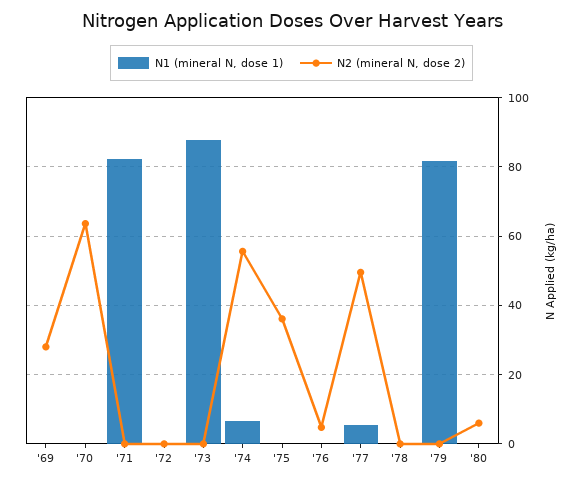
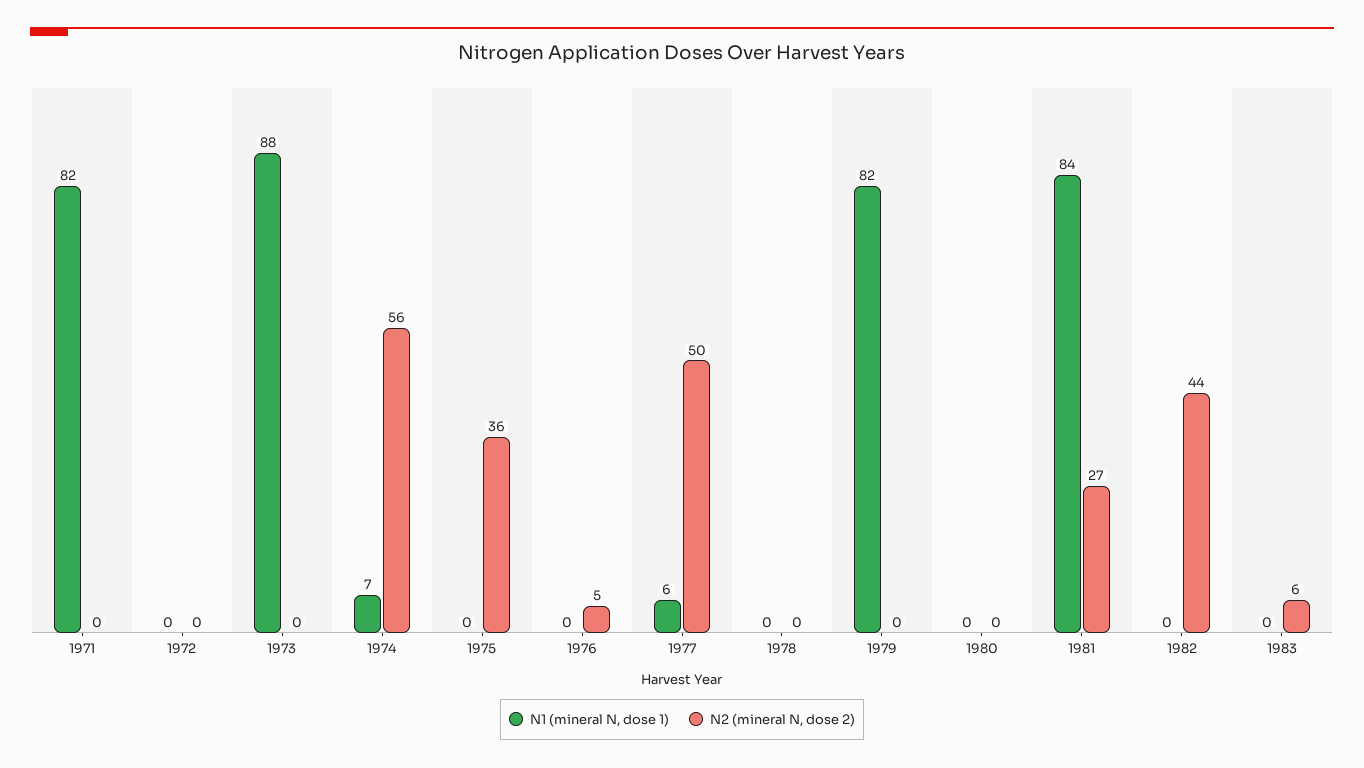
N1 (mineral N, dose 1), '69: 0 -> none
N2 (mineral N, dose 2), '69: 28 -> none
N1 (mineral N, dose 1), '70: 0 -> none
N2 (mineral N, dose 2), '70: 64 -> none
N2 (mineral N, dose 2), '80: 6 -> 0
N1 (mineral N, dose 1), 1981: none -> 84
N2 (mineral N, dose 2), 1981: none -> 27
N1 (mineral N, dose 1), 1982: none -> 0
N2 (mineral N, dose 2), 1982: none -> 44
N1 (mineral N, dose 1), 1983: none -> 0
N2 (mineral N, dose 2), 1983: none -> 6

